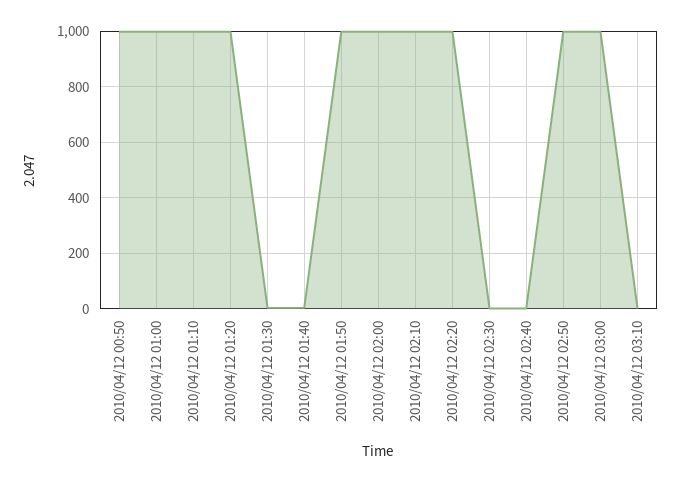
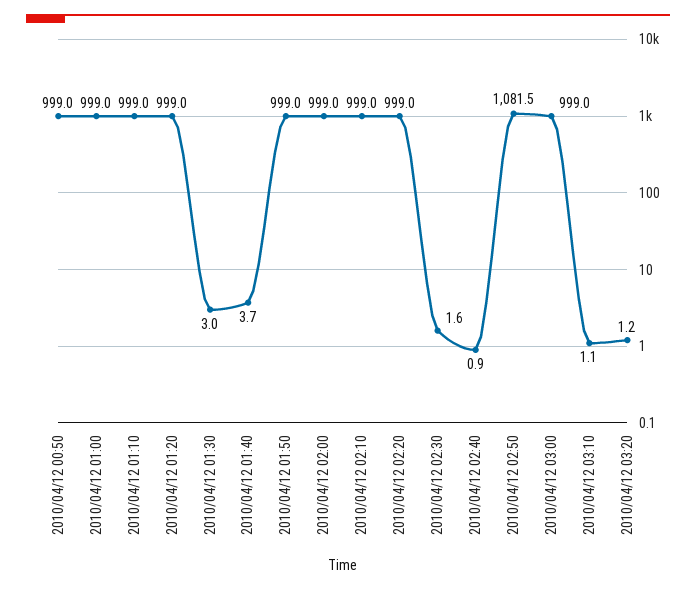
2010/04/12 02:50: 1000 -> 1081.5
2010/04/12 03:20: none -> 1.2

